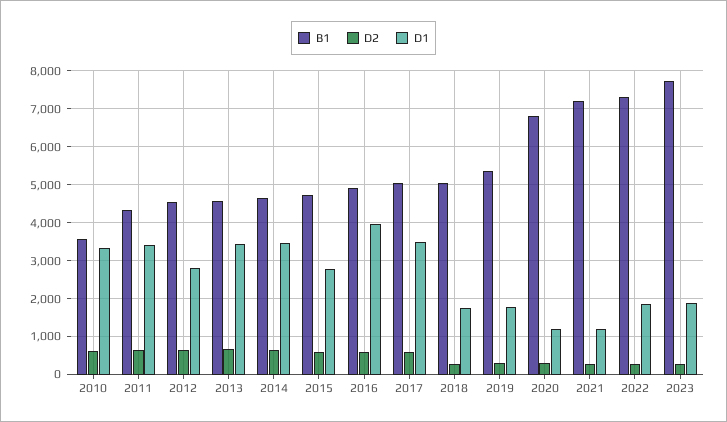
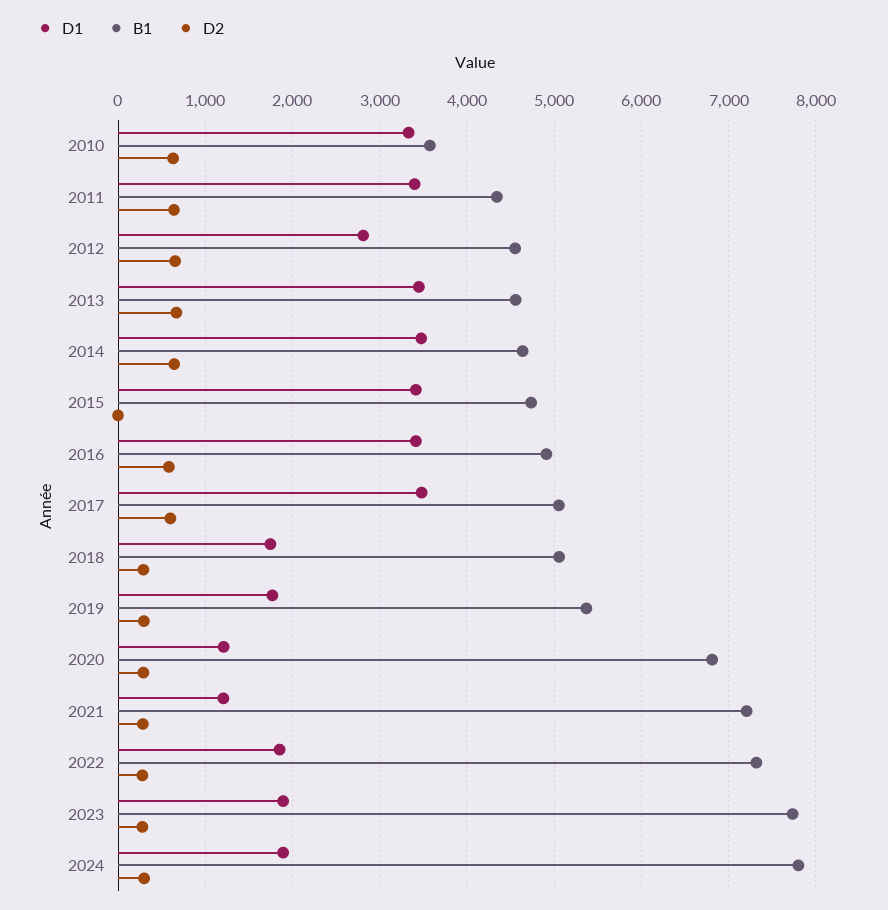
D2, 2015: 600 -> 0
D1, 2015: 2800 -> 3400
D1, 2016: 4000 -> 3400
D1, 2024: none -> 1900
B1, 2024: none -> 7800
D2, 2024: none -> 300

